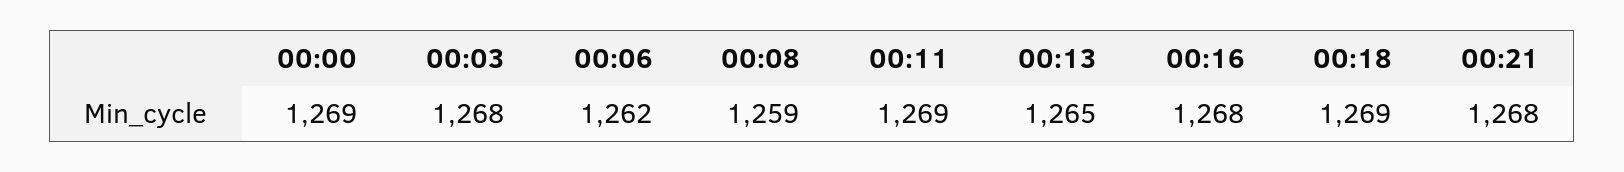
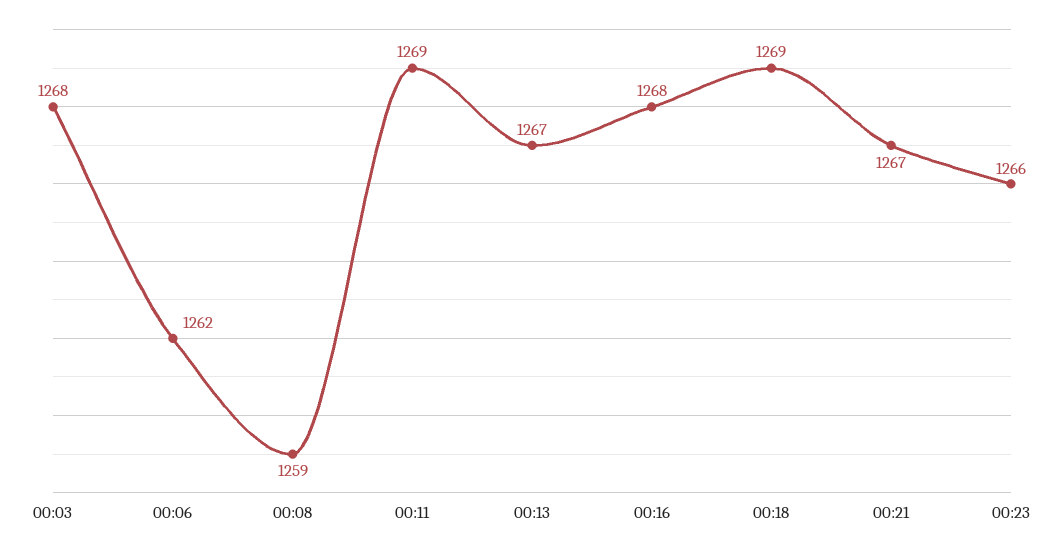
00:00: 1269 -> none
00:13: 1265 -> 1267
00:21: 1268 -> 1267
00:23: none -> 1266

